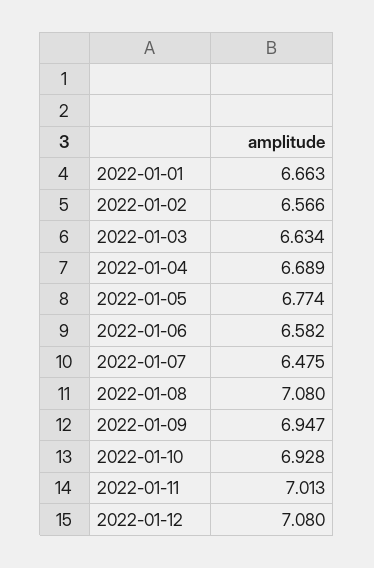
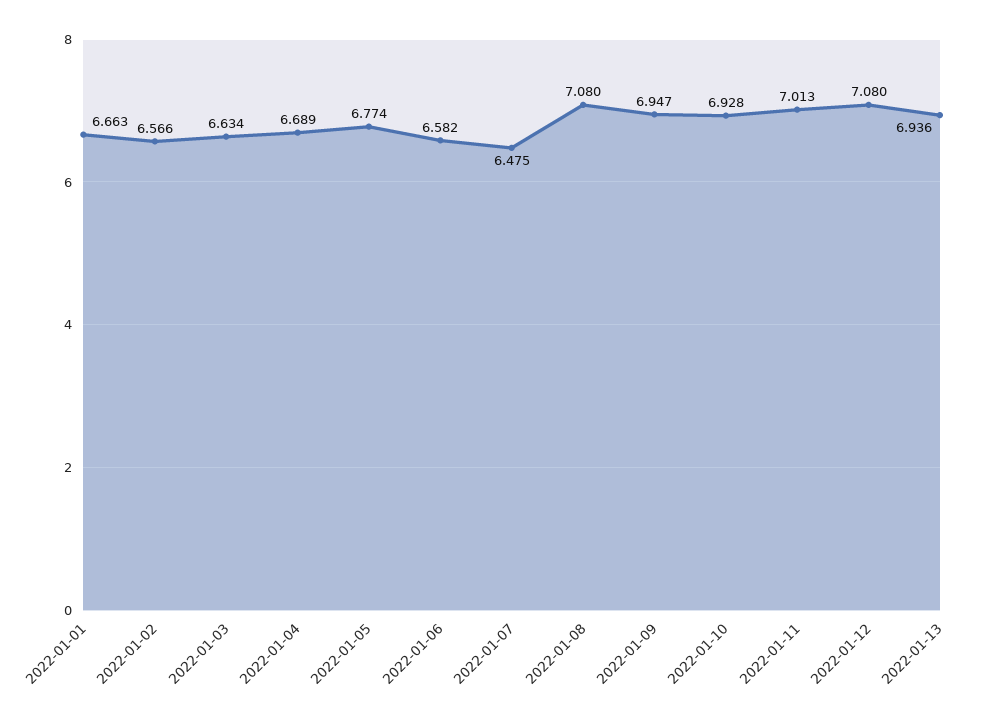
2022-01-13: none -> 6.936

